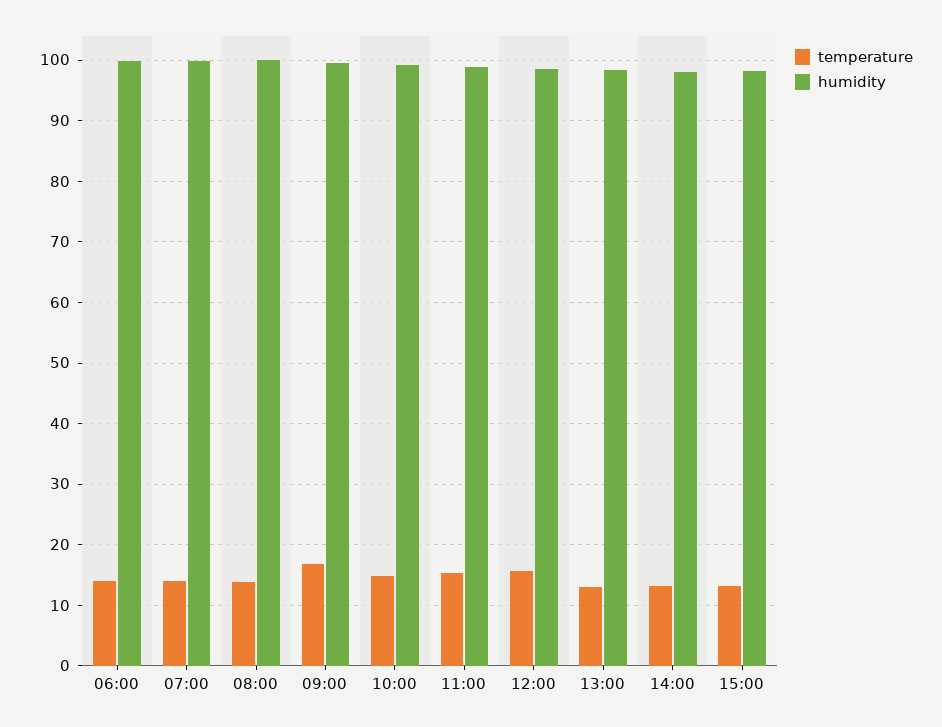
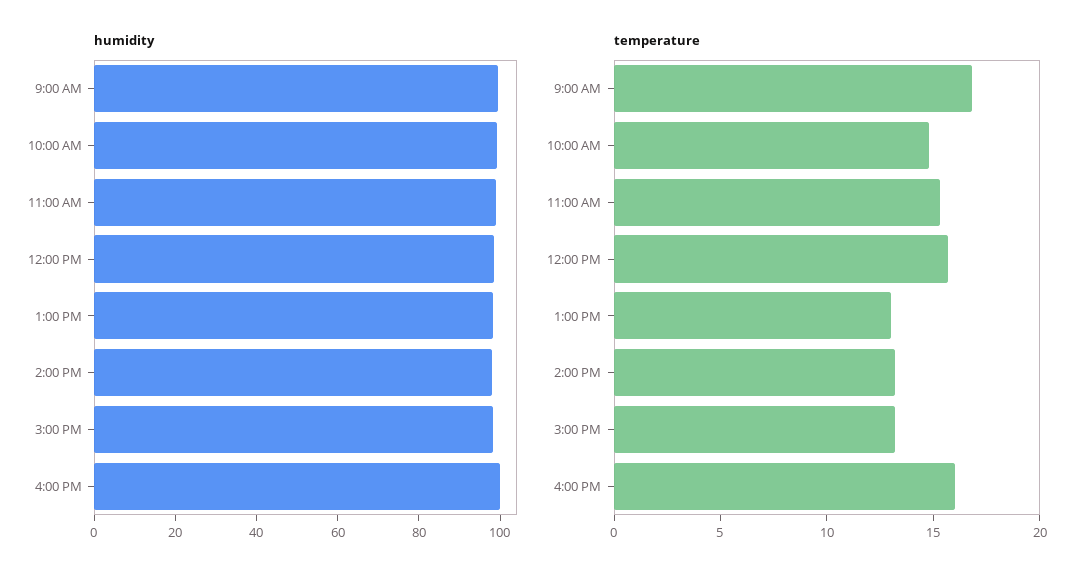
temperature, 06:00: 14 -> none
humidity, 06:00: 100 -> none
temperature, 07:00: 14 -> none
humidity, 07:00: 100 -> none
temperature, 08:00: 14 -> none
humidity, 08:00: 100 -> none
humidity, 4:00 PM: none -> 100
temperature, 4:00 PM: none -> 16

